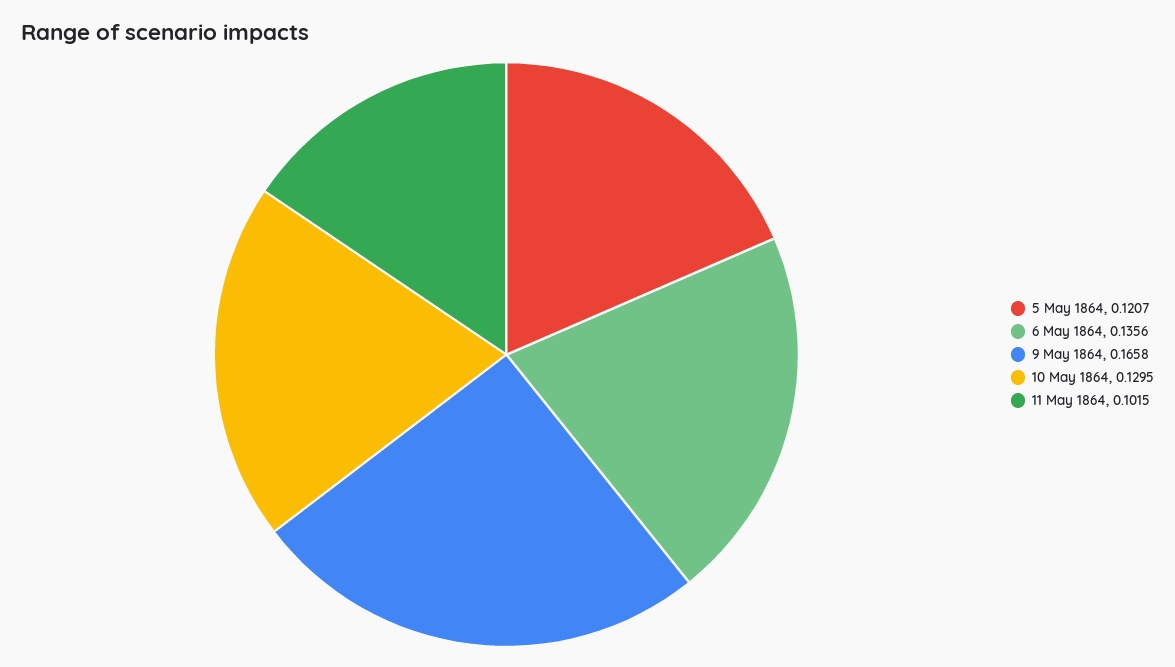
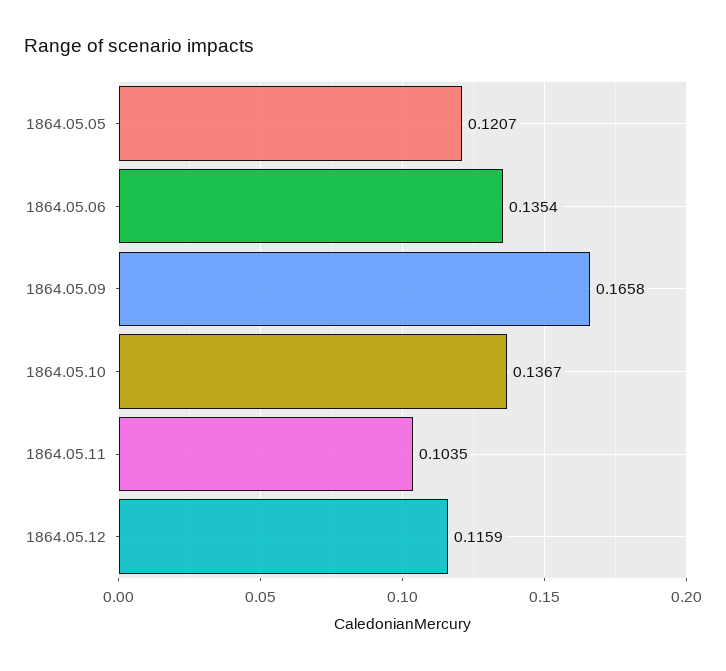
6 May 1864: 0.1356 -> 0.1354
10 May 1864: 0.1295 -> 0.1367
11 May 1864: 0.1015 -> 0.1035
1864.05.12: none -> 0.1159

